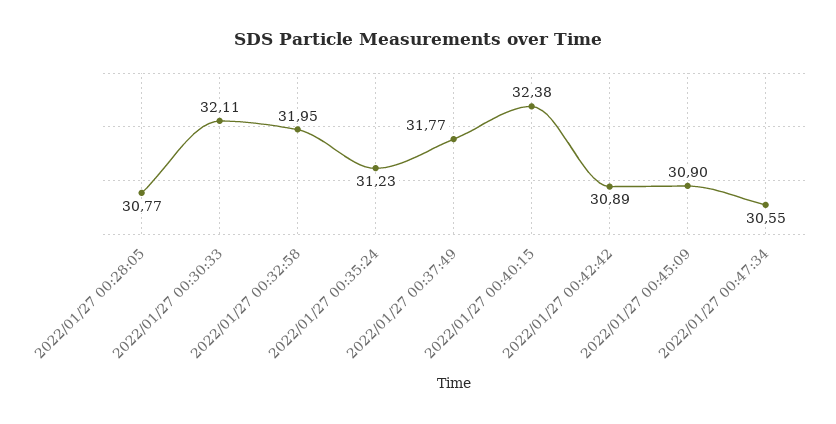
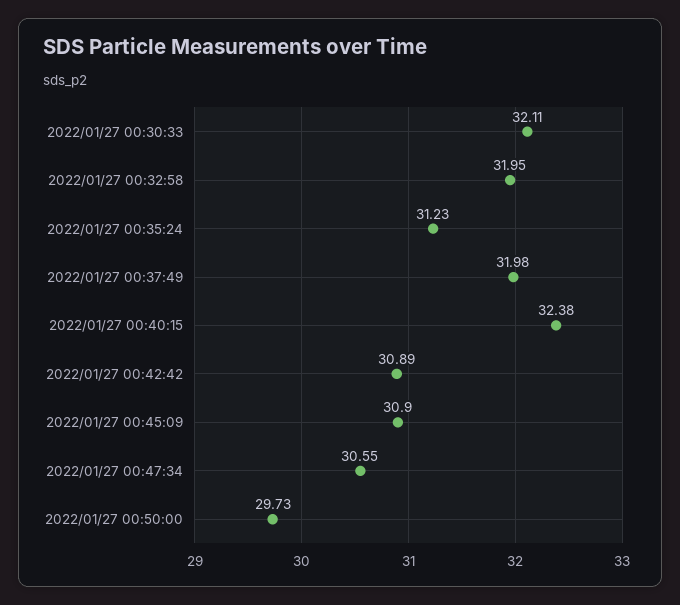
2022/01/27 00:28:05: 30.77 -> none
2022/01/27 00:37:49: 31.77 -> 31.98
2022/01/27 00:50:00: none -> 29.73

